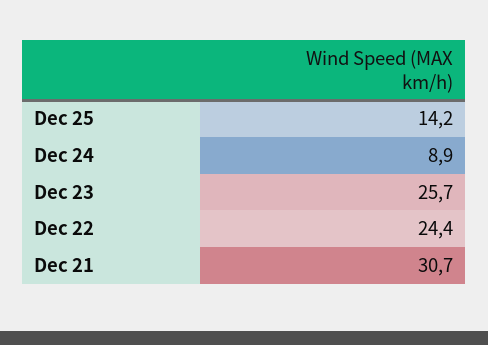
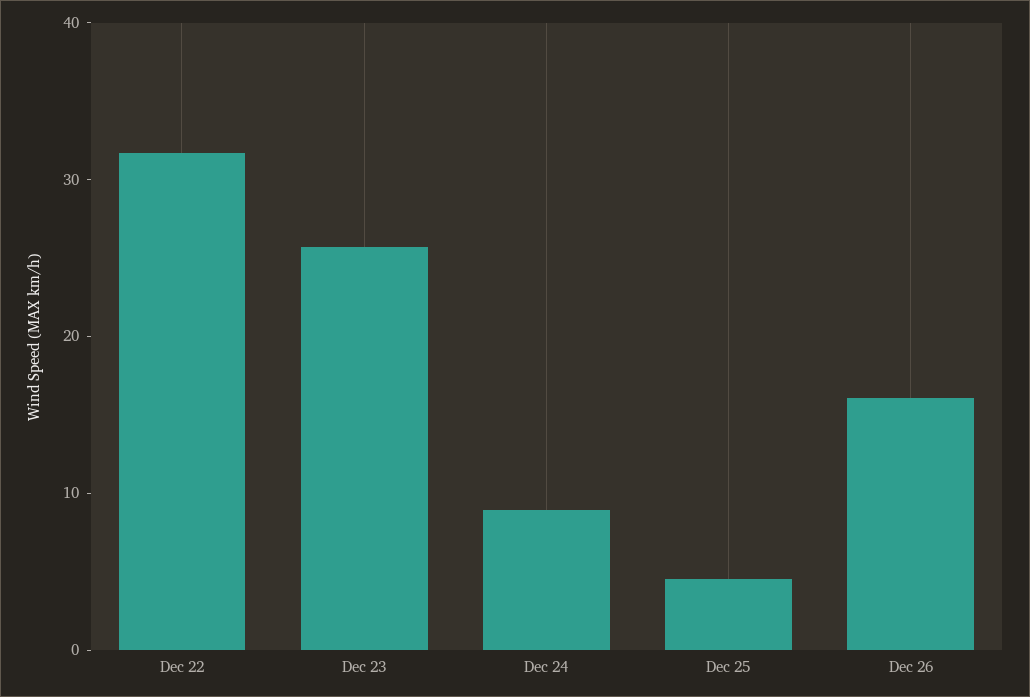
Dec 25: 14.2 -> 4
Dec 22: 24.4 -> 32
Dec 21: 30.7 -> none
Dec 26: none -> 16

